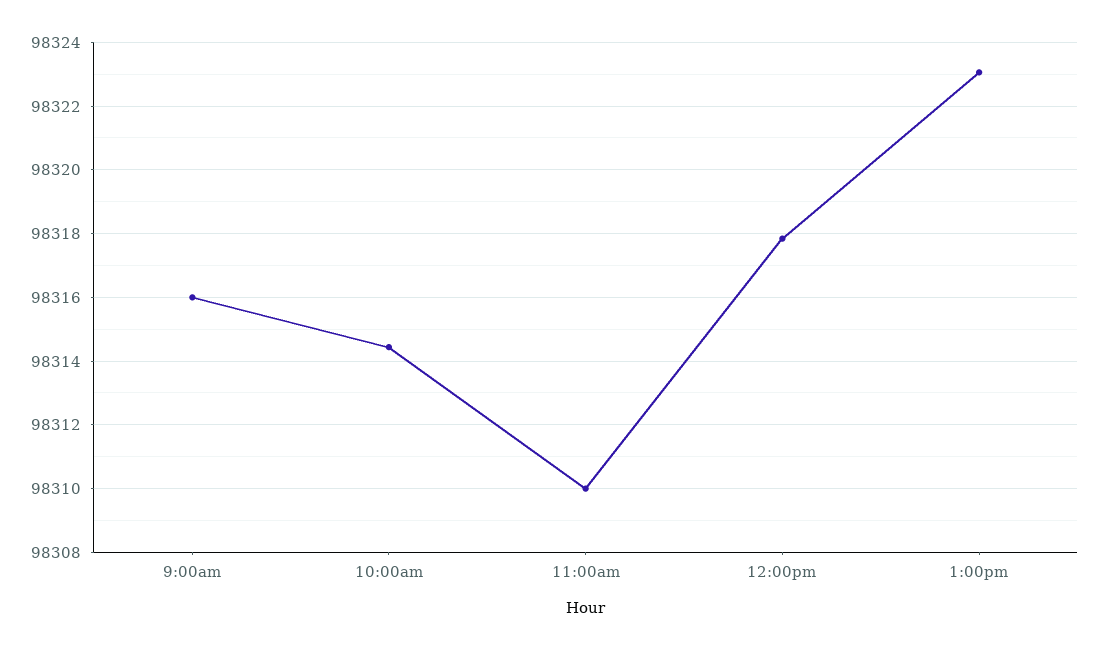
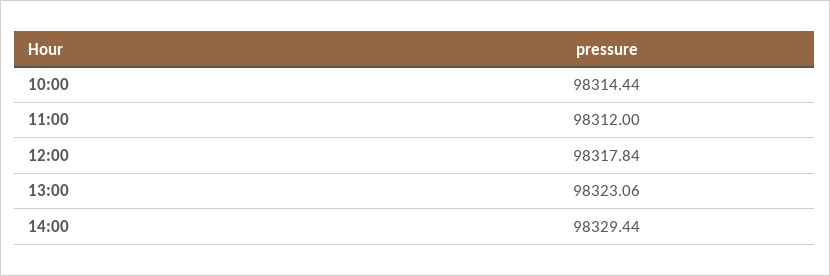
9:00am: 98316 -> none
11:00am: 98310 -> 98312
14:00: none -> 98329.44

